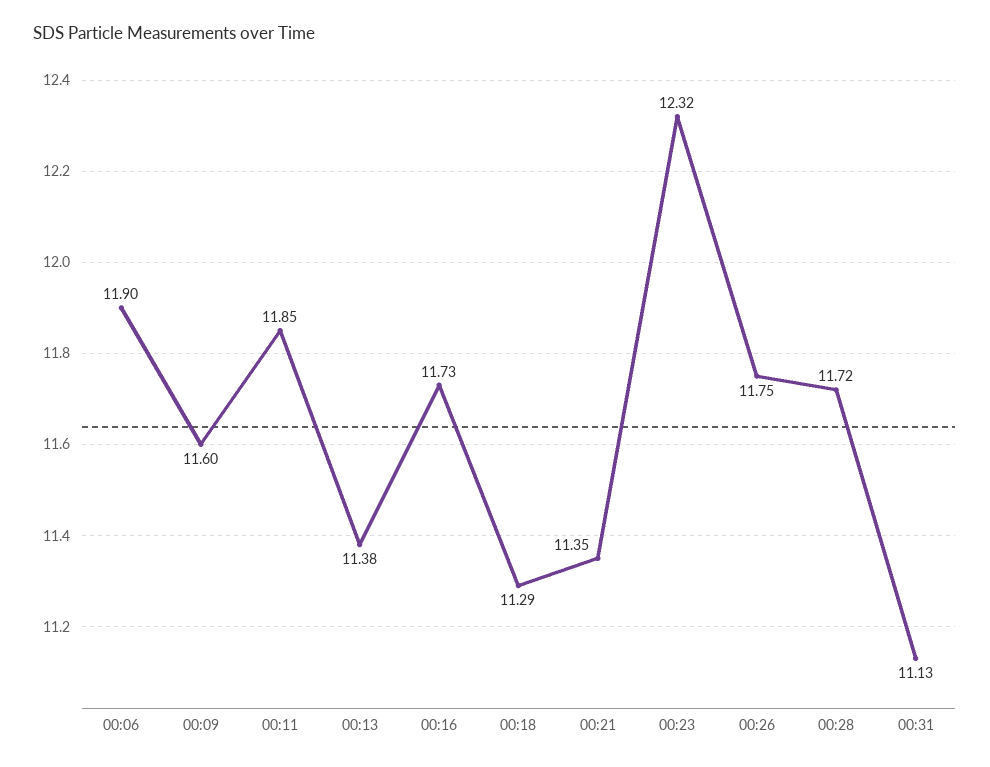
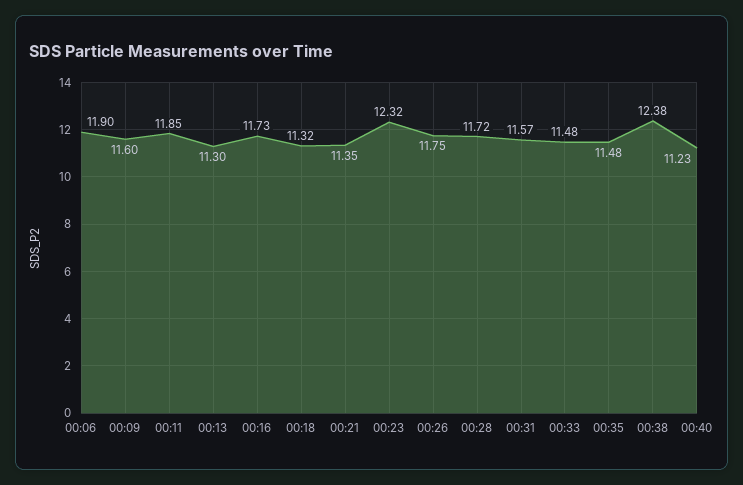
00:13: 11.38 -> 11.3
00:18: 11.29 -> 11.32
00:31: 11.13 -> 11.57
00:33: none -> 11.48
00:35: none -> 11.48
00:38: none -> 12.38
00:40: none -> 11.23

